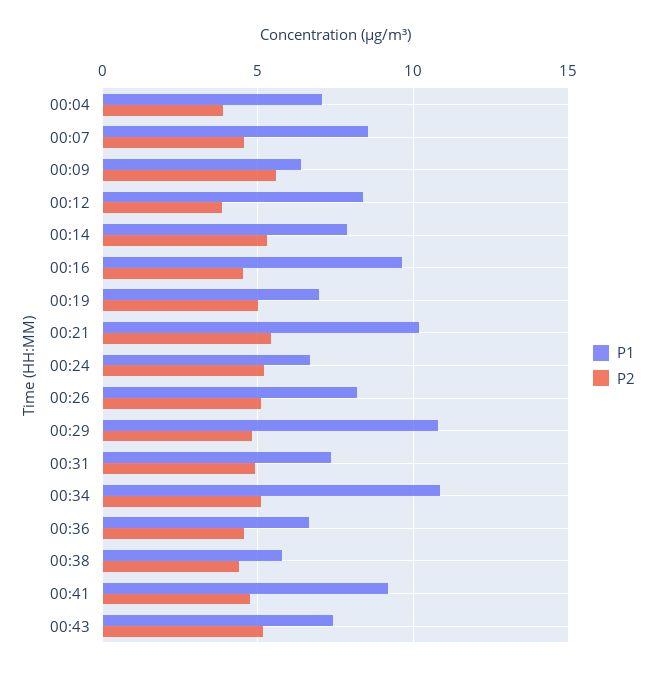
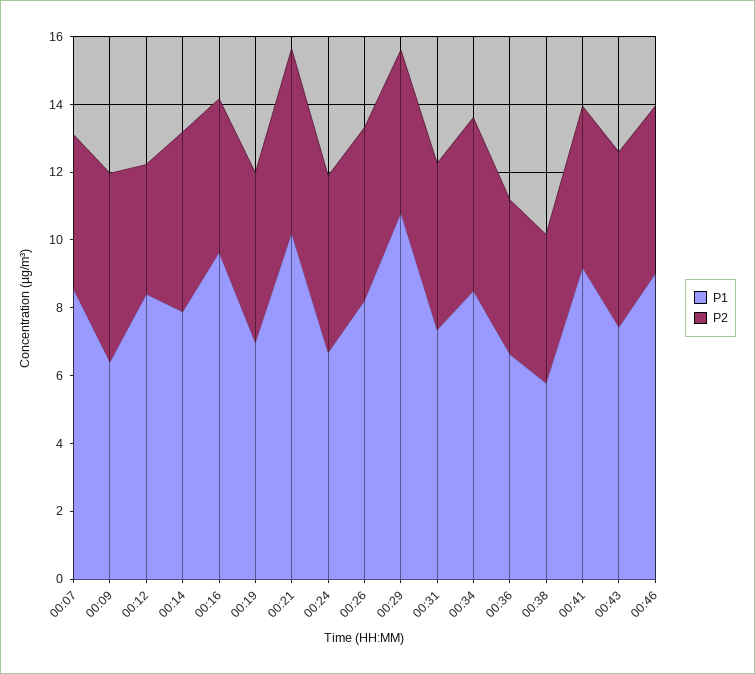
P1, 00:04: 7 -> none
P2, 00:04: 4 -> none
P1, 00:34: 11 -> 8.5
P1, 00:46: none -> 9
P2, 00:46: none -> 5

